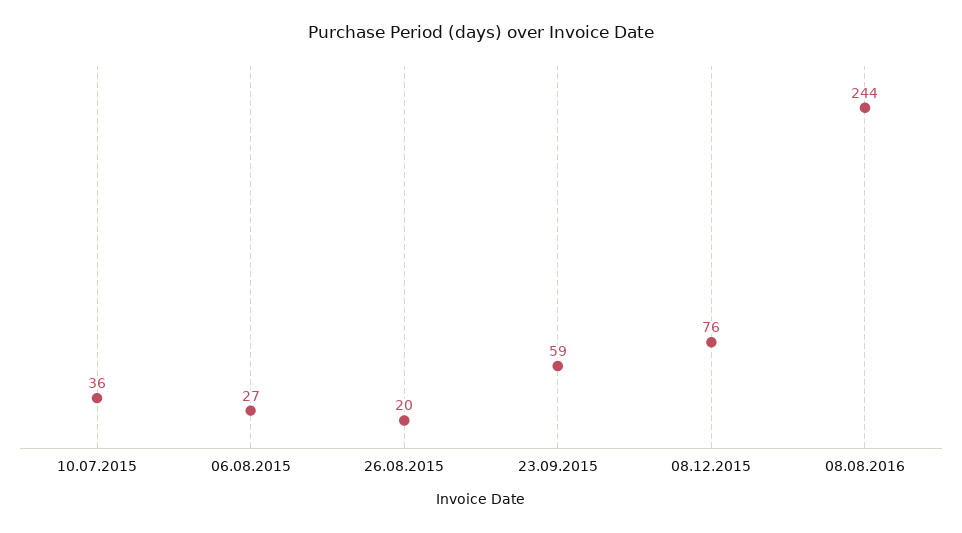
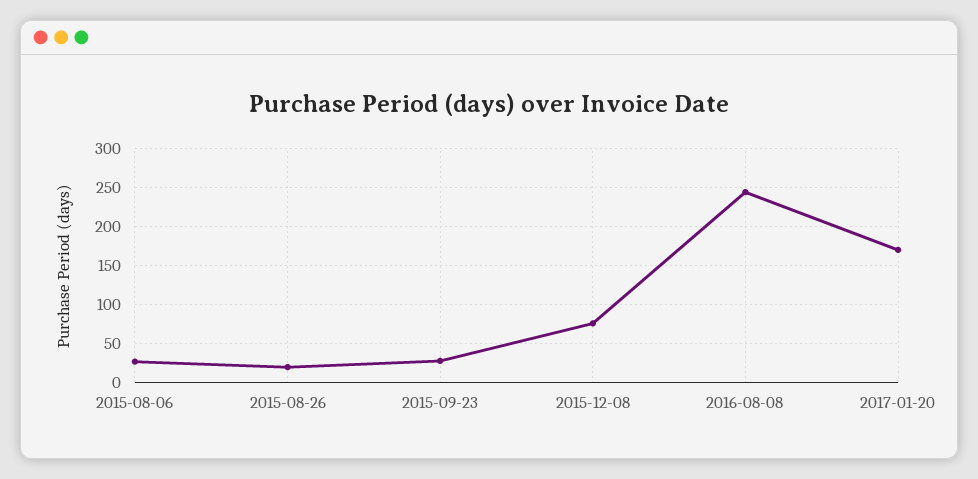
10.07.2015: 36 -> none
23.09.2015: 59 -> 30
2017-01-20: none -> 170

